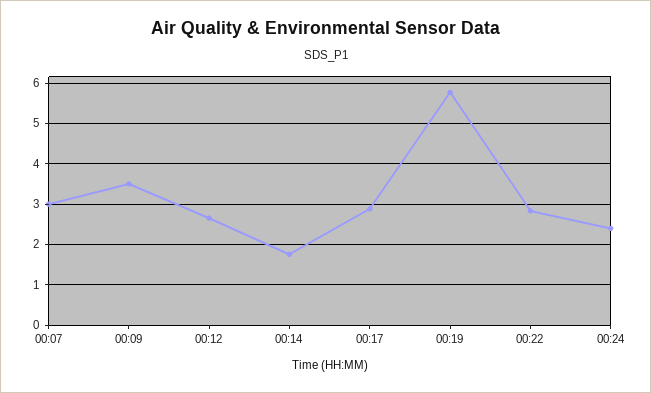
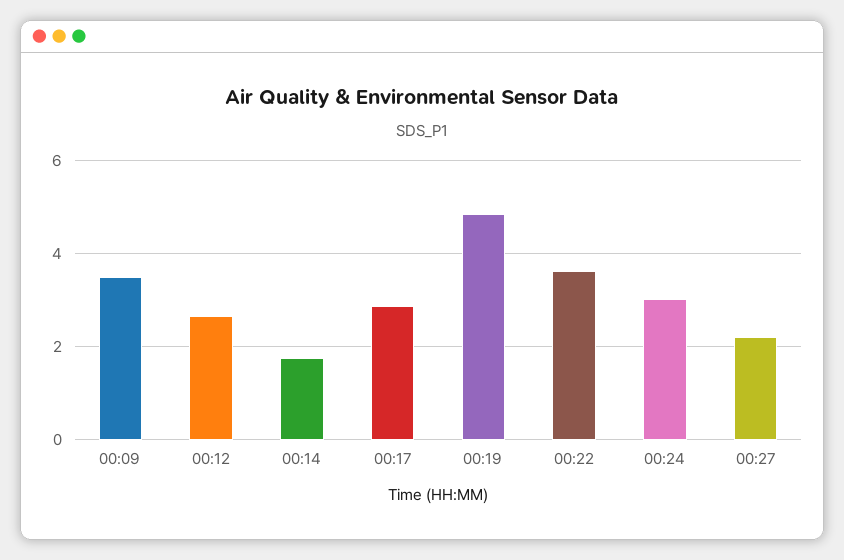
00:07: 3 -> none
00:19: 5.8 -> 4.8
00:22: 2.8 -> 3.6
00:24: 2.4 -> 3
00:27: none -> 2.2

